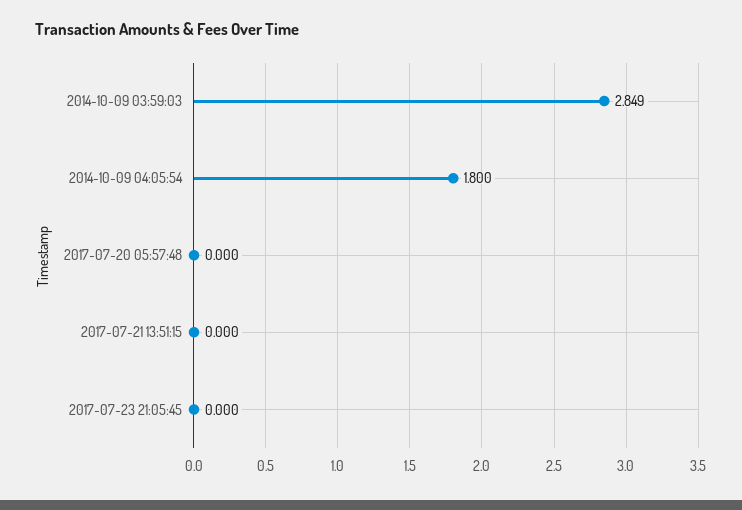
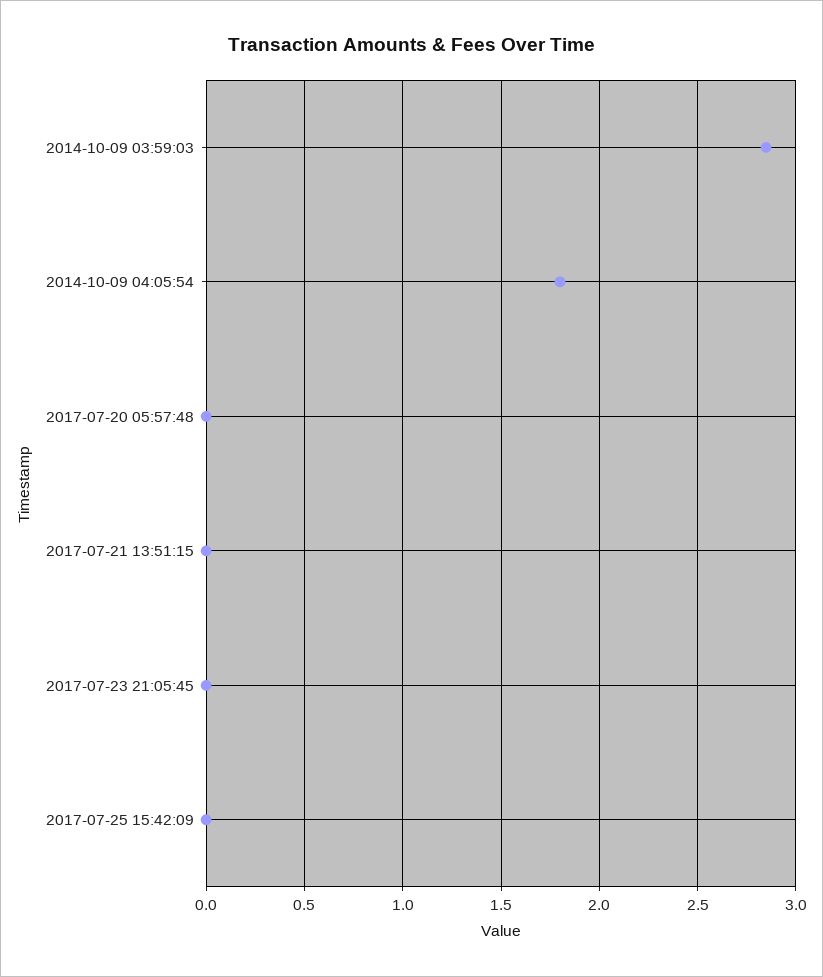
2017-07-25 15:42:09: none -> 0

